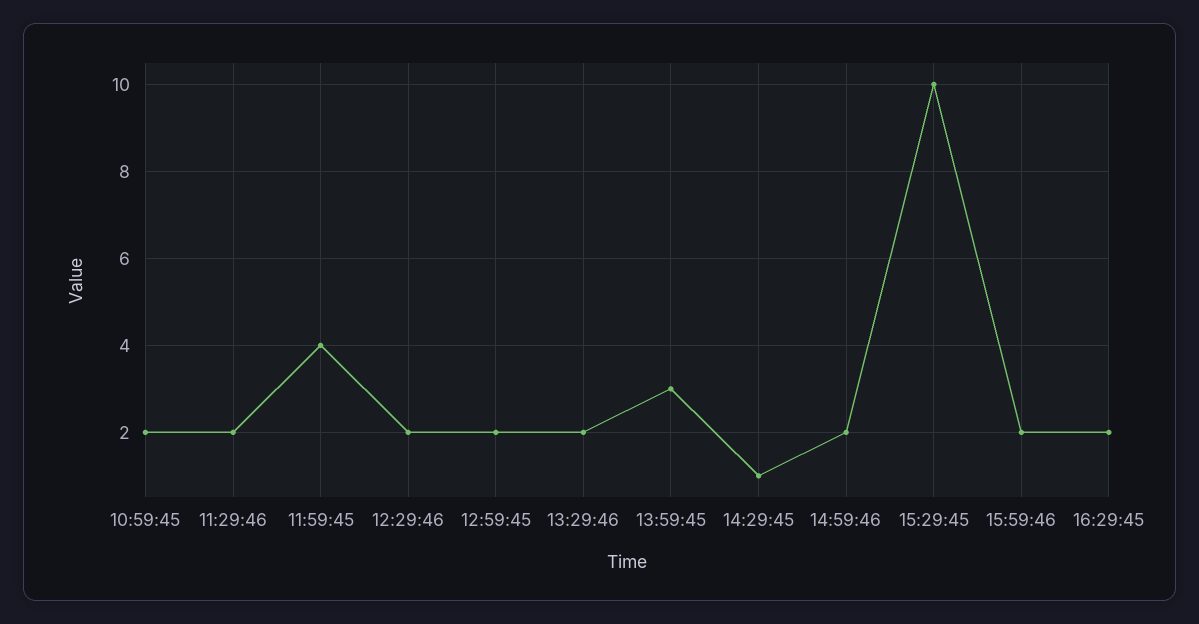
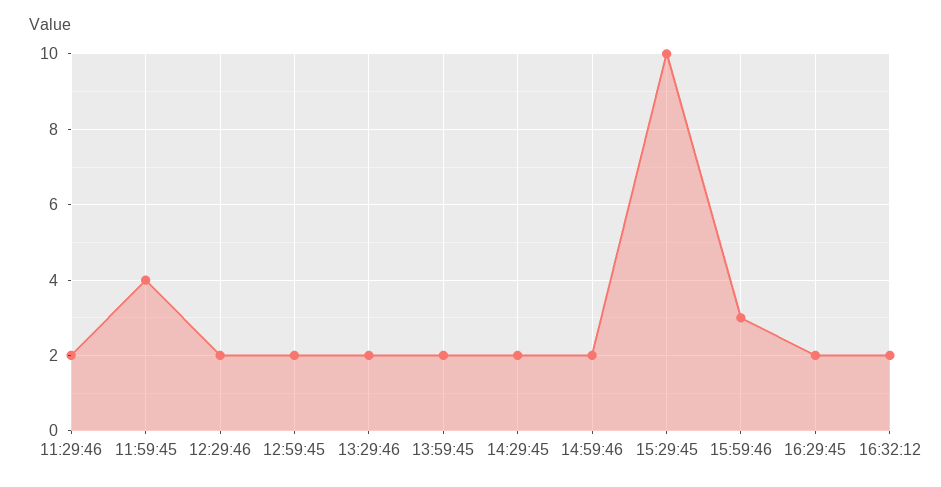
10:59:45: 2 -> none
13:59:45: 3 -> 2
14:29:45: 1 -> 2
15:59:46: 2 -> 3
16:32:12: none -> 2

